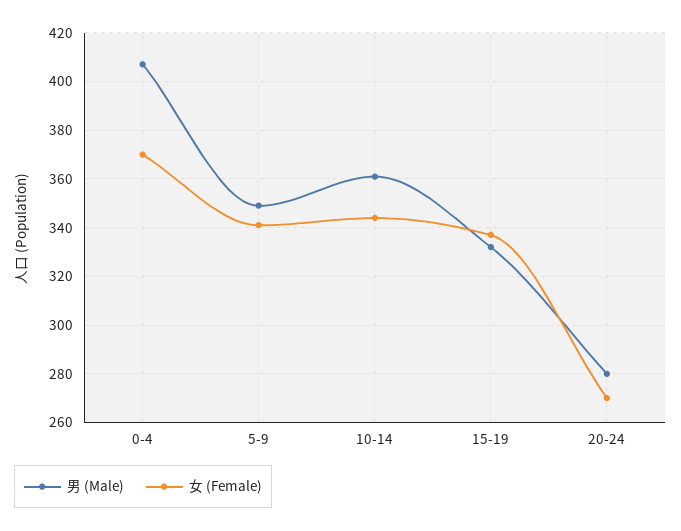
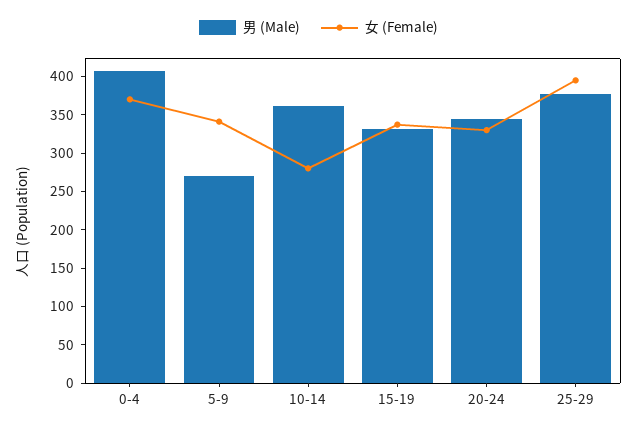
男 (Male), 5-9: 350 -> 275
女 (Female), 10-14: 345 -> 275
男 (Male), 20-24: 280 -> 350
女 (Female), 20-24: 270 -> 325
男 (Male), 25-29: none -> 375
女 (Female), 25-29: none -> 400

